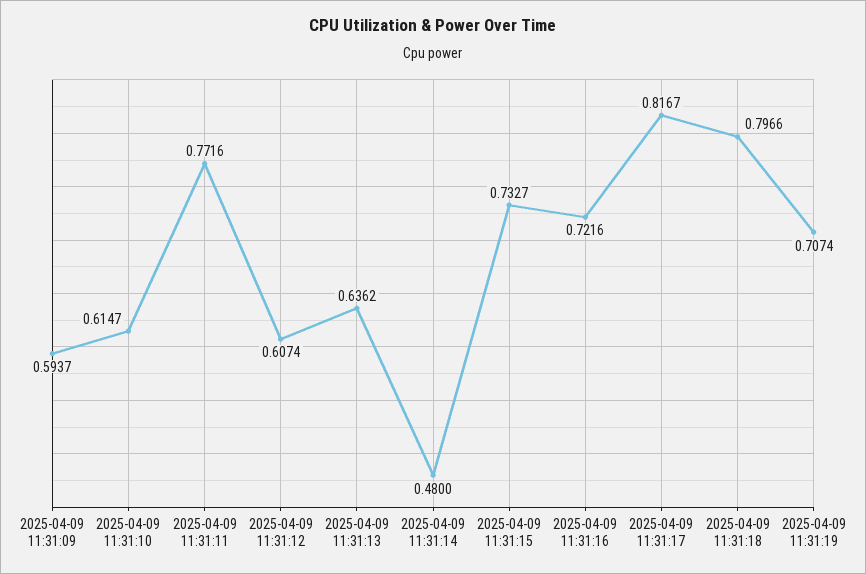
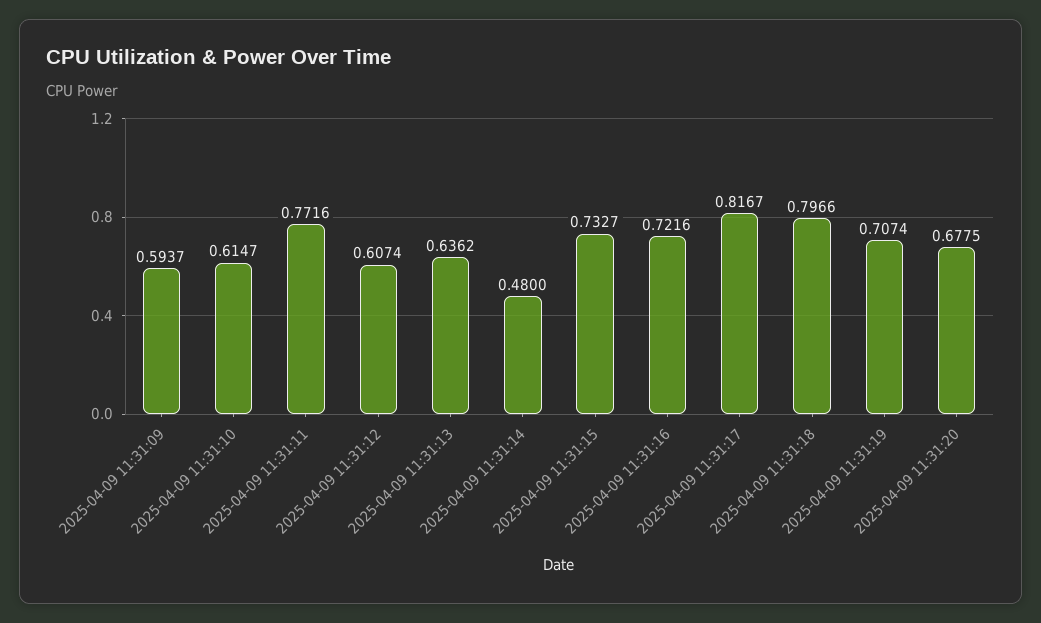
2025-04-09 11:31:20: none -> 0.6775

